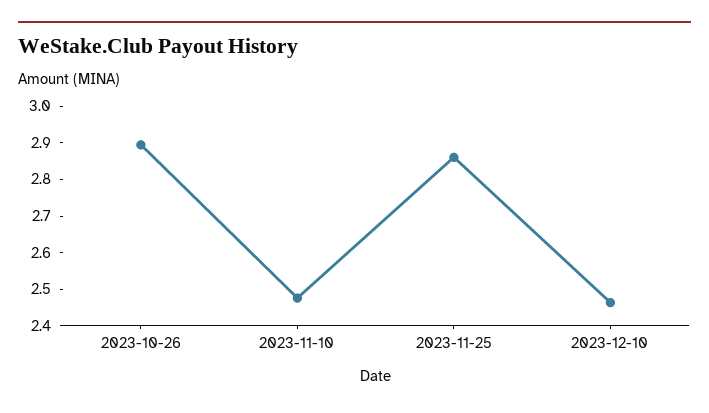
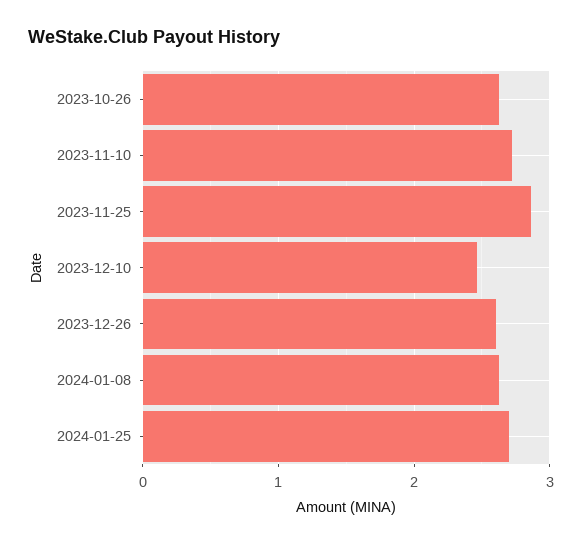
2023-10-26: 2.9 -> 2.6
2023-11-10: 2.475 -> 2.7
2023-12-26: none -> 2.6
2024-01-08: none -> 2.6
2024-01-25: none -> 2.7

